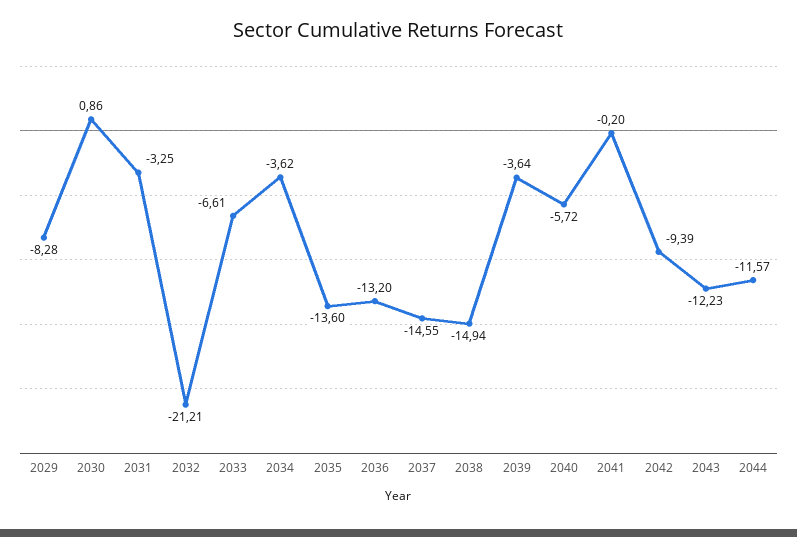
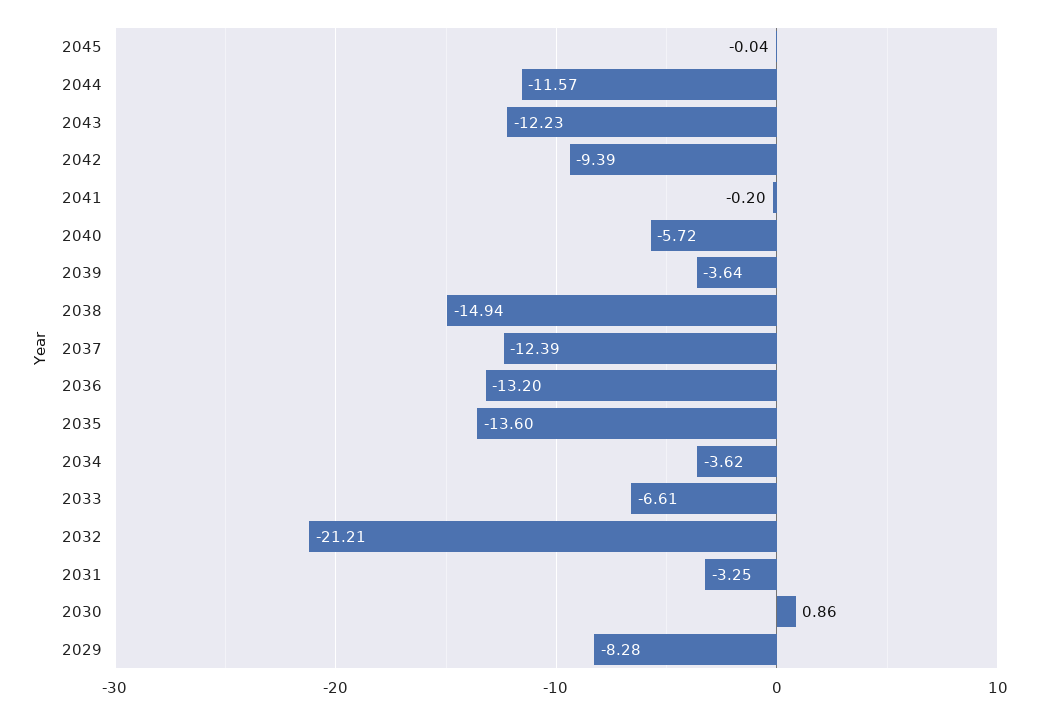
2037: -14.55 -> -12.39
2045: none -> -0.04

